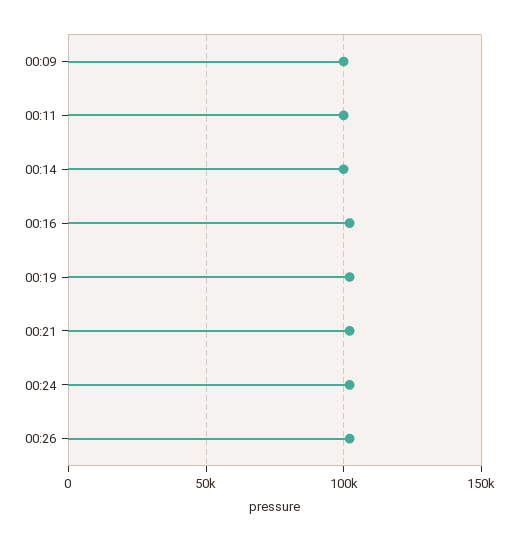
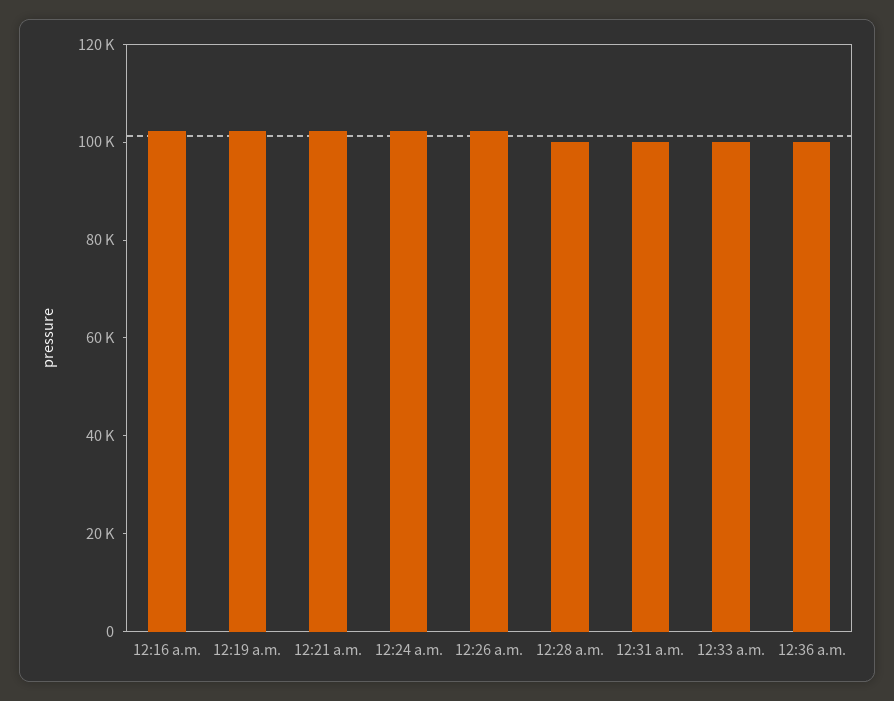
00:09: 100000 -> none
00:11: 100000 -> none
00:14: 100000 -> none
12:28 a.m.: none -> 100000
12:31 a.m.: none -> 100000
12:33 a.m.: none -> 100000
12:36 a.m.: none -> 100000

